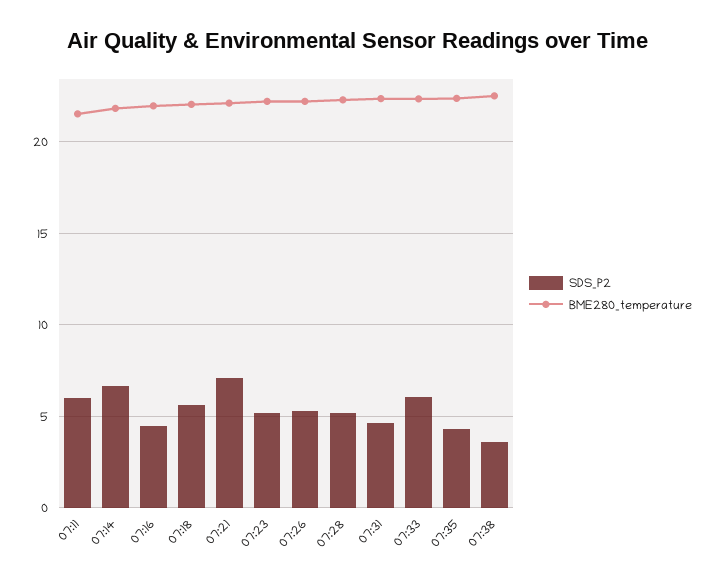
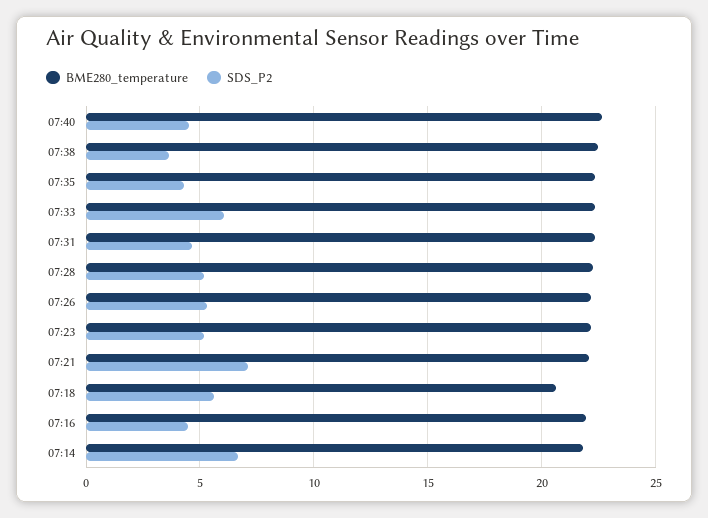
SDS_P2, 07:11: 6 -> none
BME280_temperature, 07:11: 21.5 -> none
BME280_temperature, 07:18: 22 -> 20.5
BME280_temperature, 07:40: none -> 22.5
SDS_P2, 07:40: none -> 4.5

